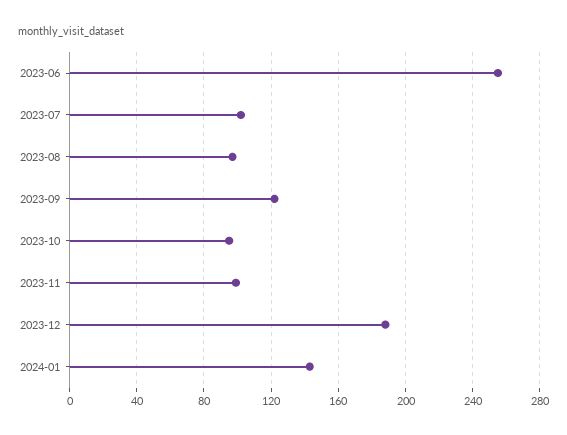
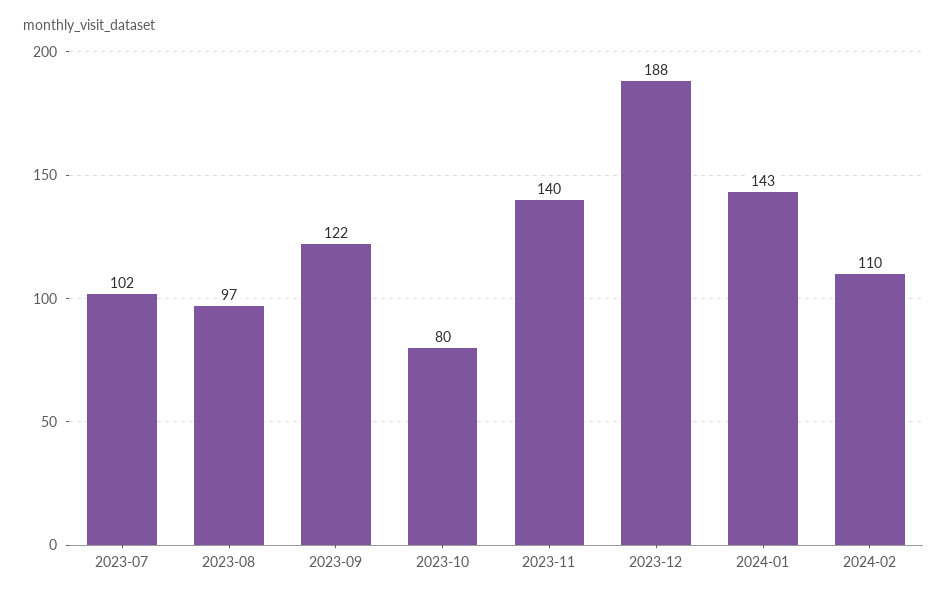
2023-06: 255 -> none
2023-10: 95 -> 80
2023-11: 100 -> 140
2024-02: none -> 110

